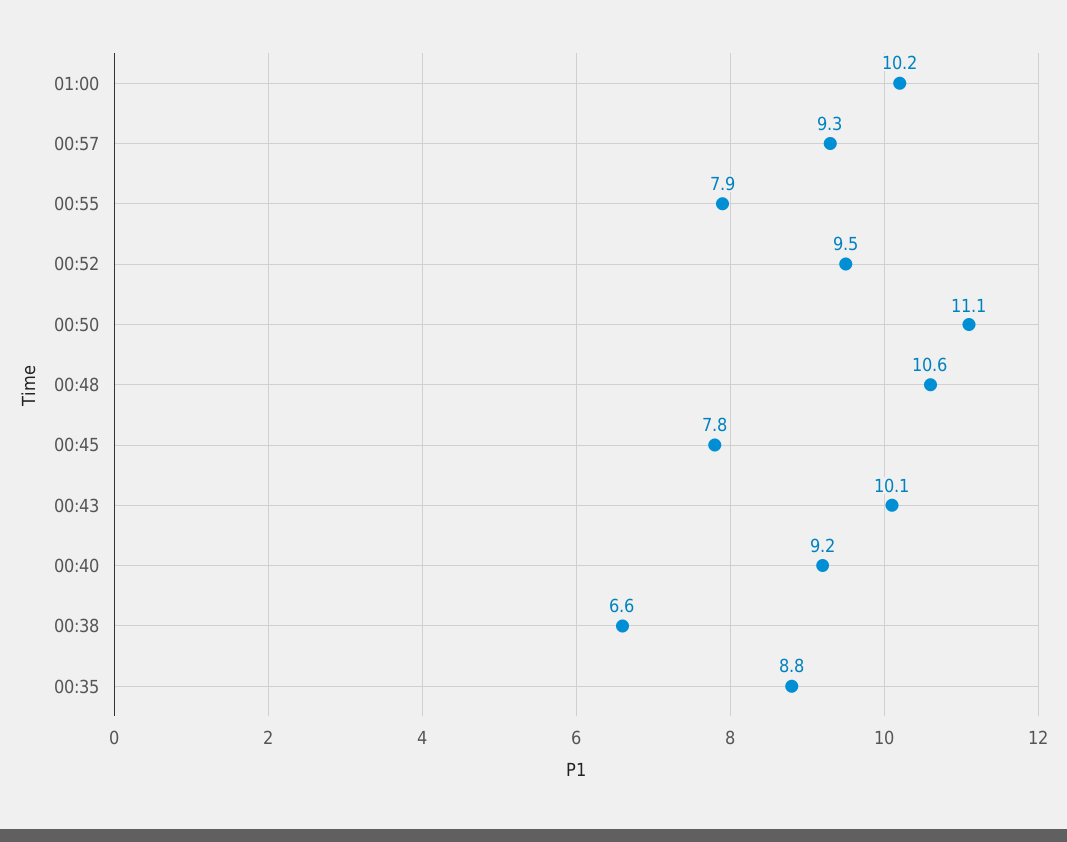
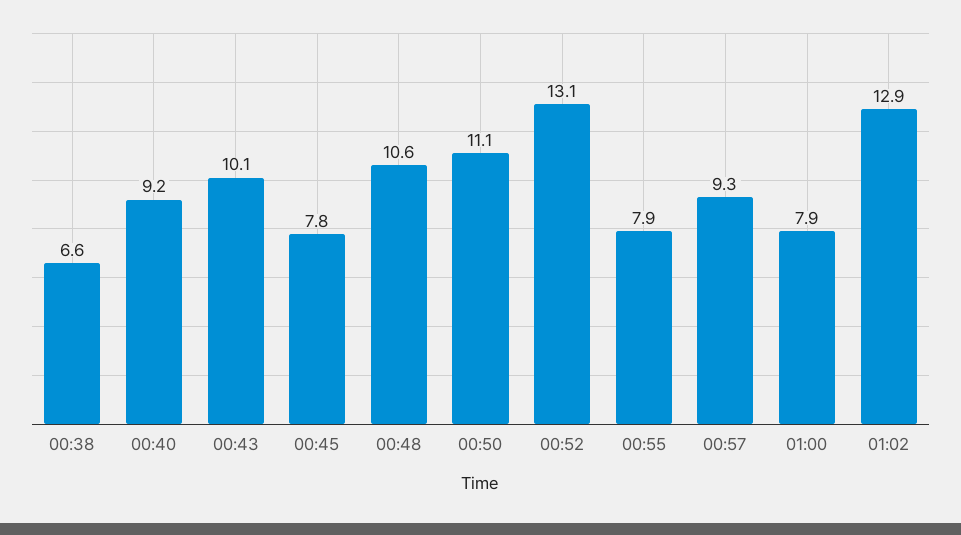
01:00: 10.2 -> 7.9
00:52: 9.5 -> 13.1
00:35: 8.8 -> none
01:02: none -> 12.9

